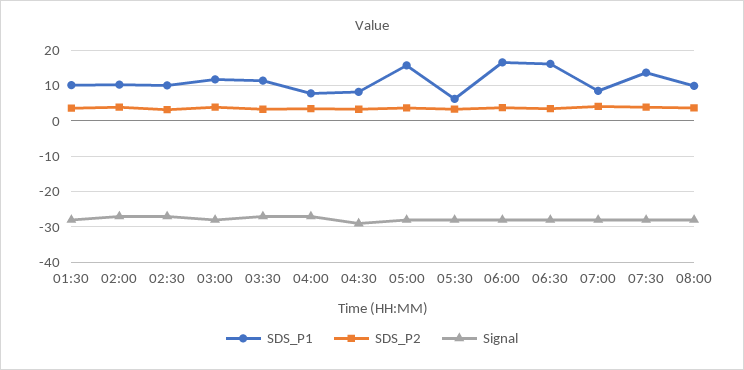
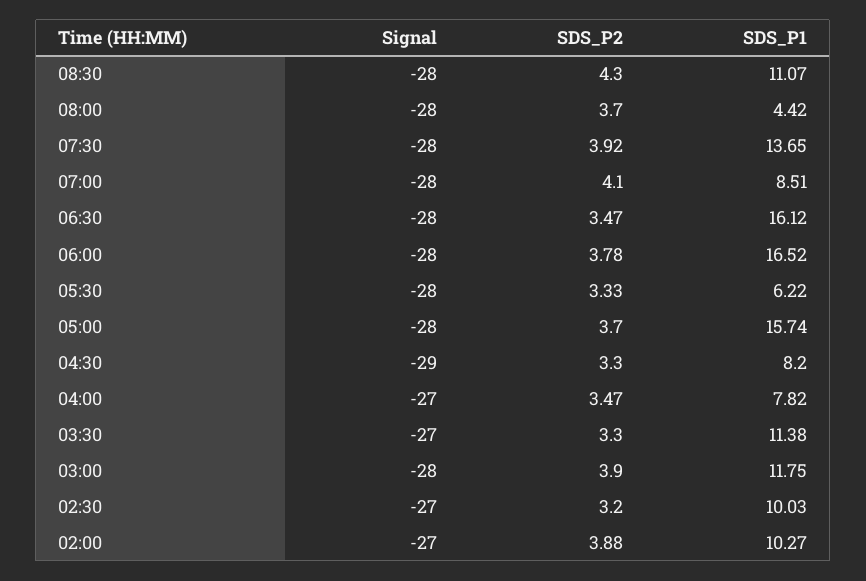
SDS_P1, 01:30: 10 -> none
SDS_P2, 01:30: 4 -> none
Signal, 01:30: -28 -> none
SDS_P1, 08:00: 10 -> 4.42
Signal, 08:30: none -> -28
SDS_P2, 08:30: none -> 4.3
SDS_P1, 08:30: none -> 11.07

